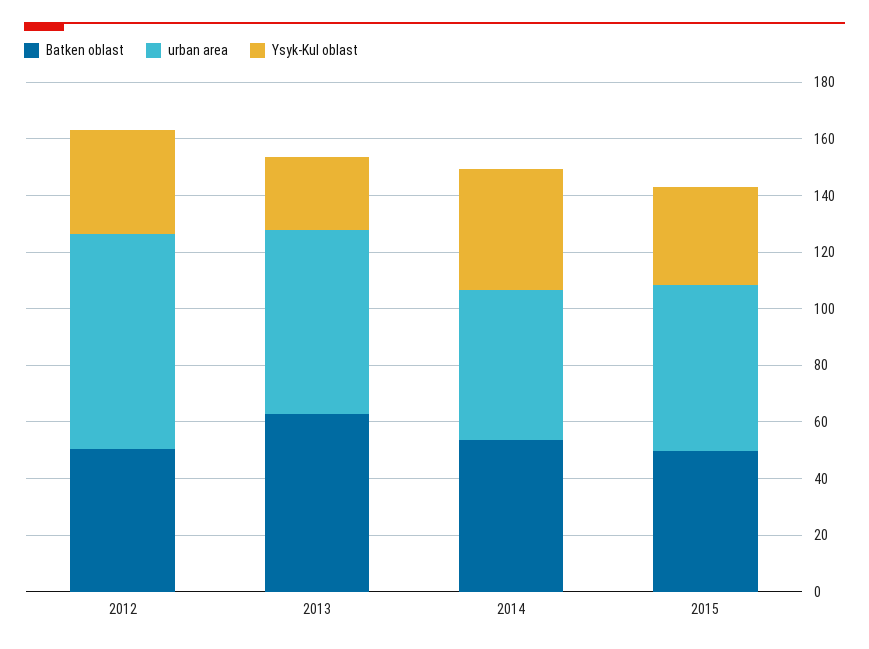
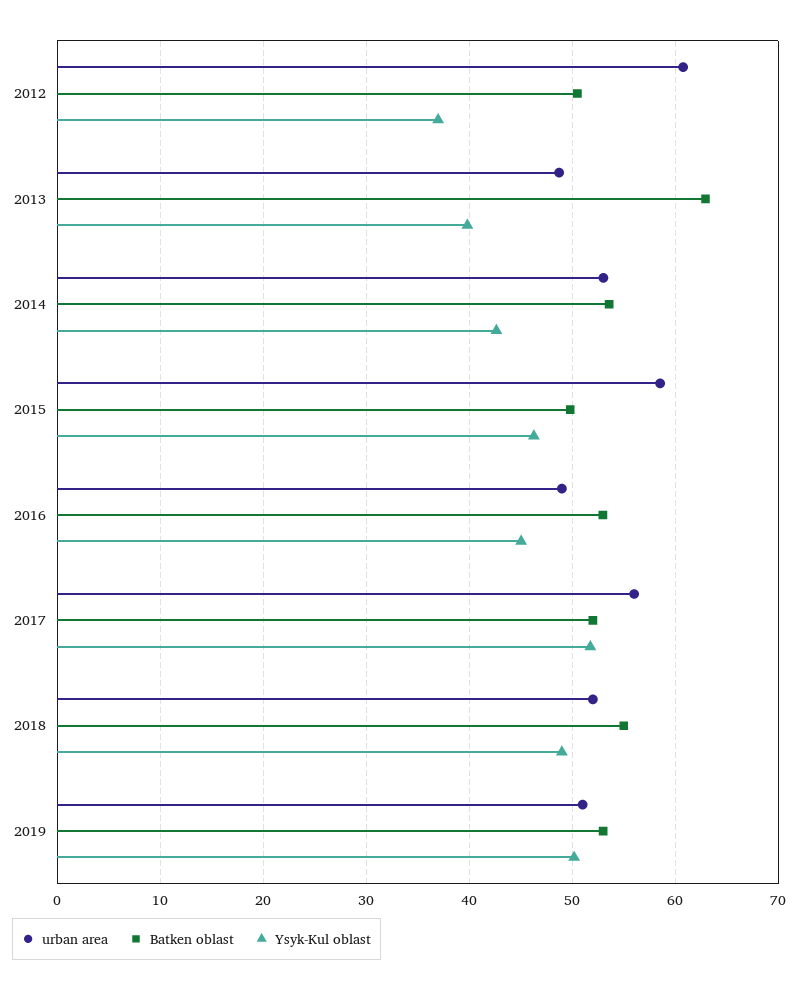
urban area, 2012: 75 -> 61
urban area, 2013: 65 -> 49
Ysyk-Kul oblast, 2013: 25 -> 40
Ysyk-Kul oblast, 2015: 35 -> 46
urban area, 2016: none -> 49
Batken oblast, 2016: none -> 53
Ysyk-Kul oblast, 2016: none -> 45
urban area, 2017: none -> 56
Batken oblast, 2017: none -> 52
Ysyk-Kul oblast, 2017: none -> 52
urban area, 2018: none -> 52
Batken oblast, 2018: none -> 55
Ysyk-Kul oblast, 2018: none -> 49
urban area, 2019: none -> 51
Batken oblast, 2019: none -> 53
Ysyk-Kul oblast, 2019: none -> 50

